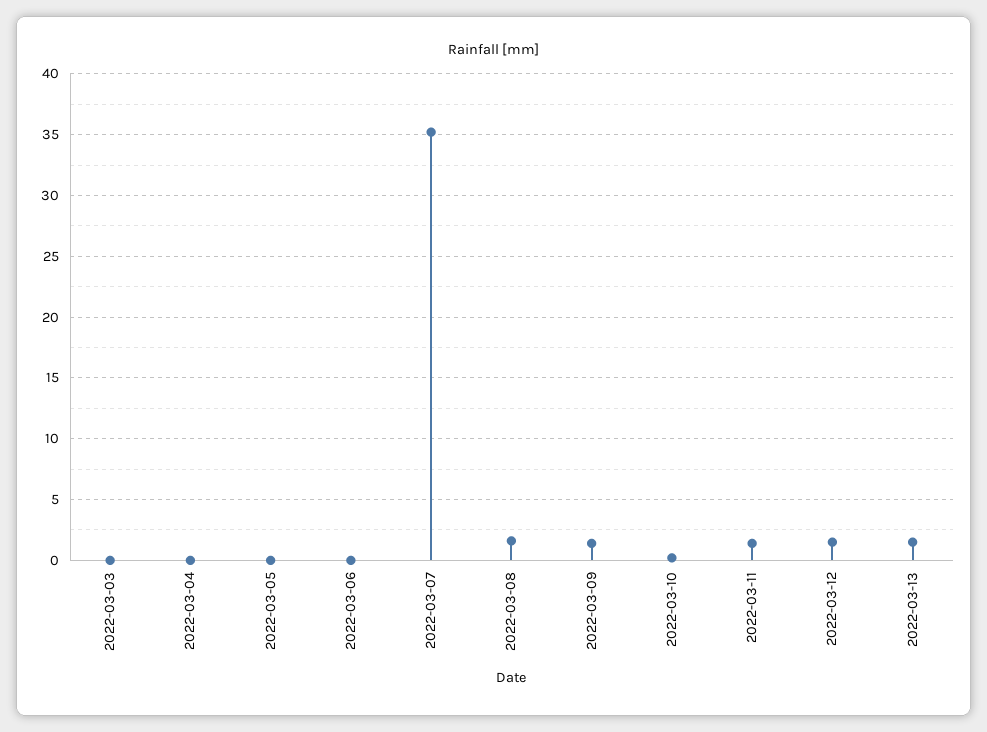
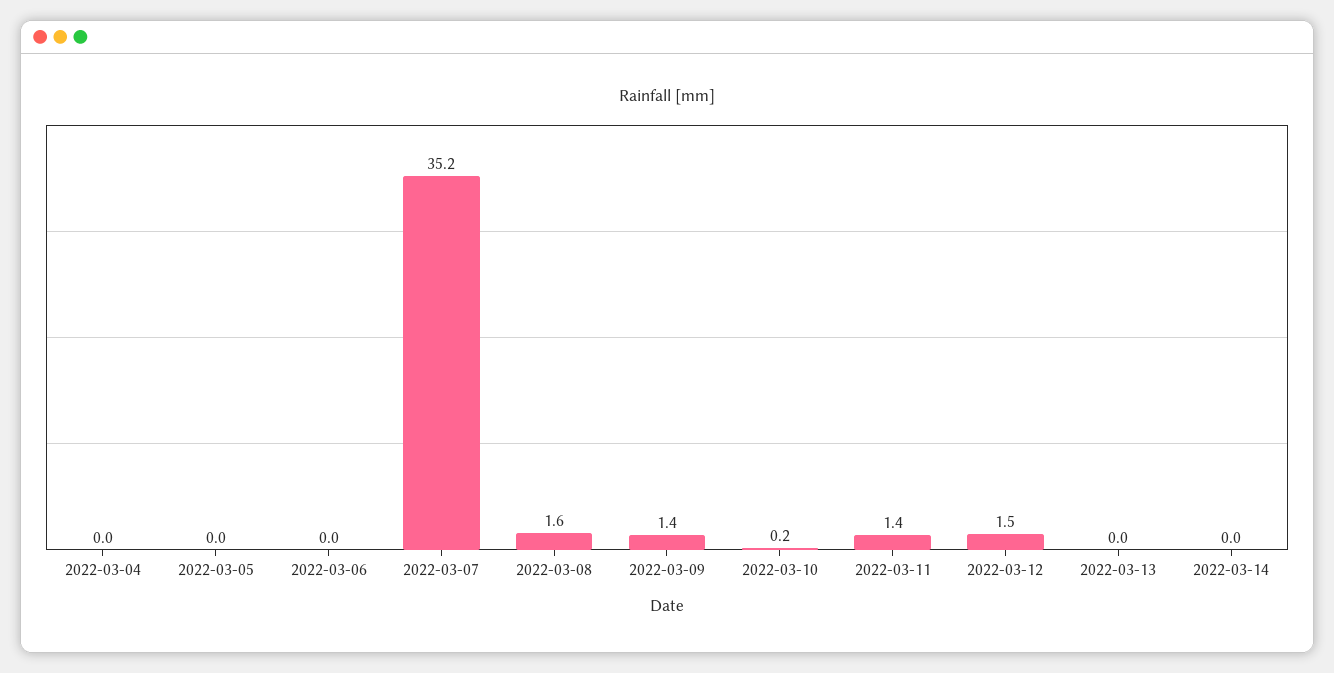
2022-03-03: 0 -> none
2022-03-13: 1.5 -> 0
2022-03-14: none -> 0

